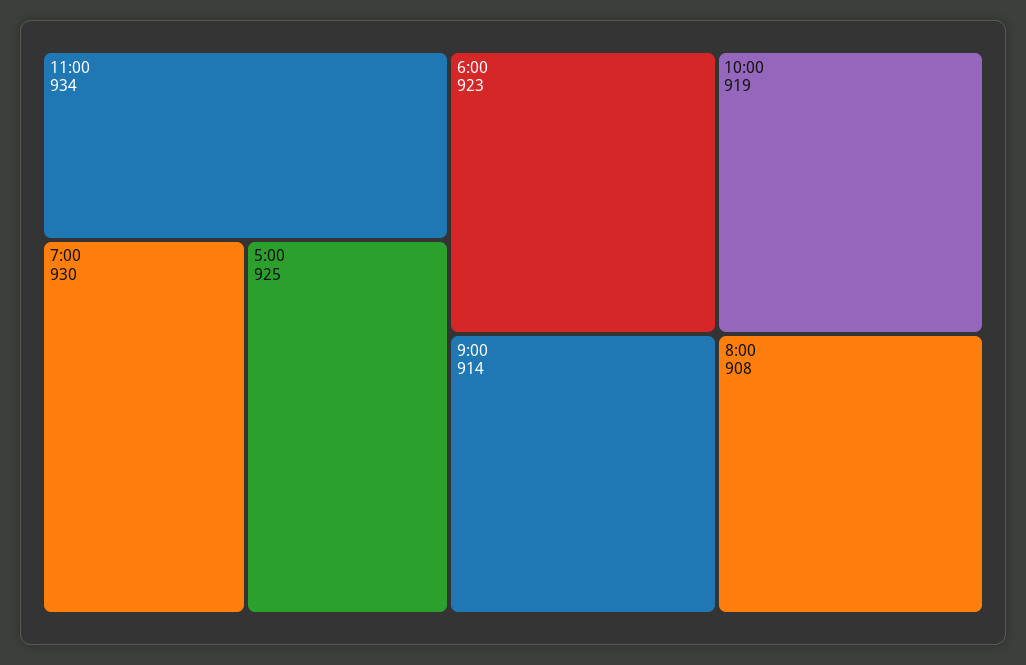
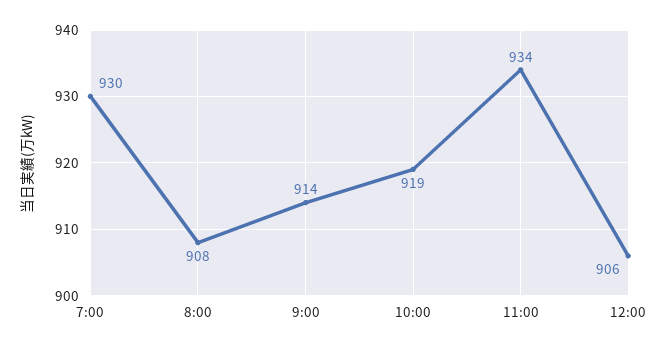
5:00: 925 -> none
6:00: 923 -> none
12:00: none -> 906

